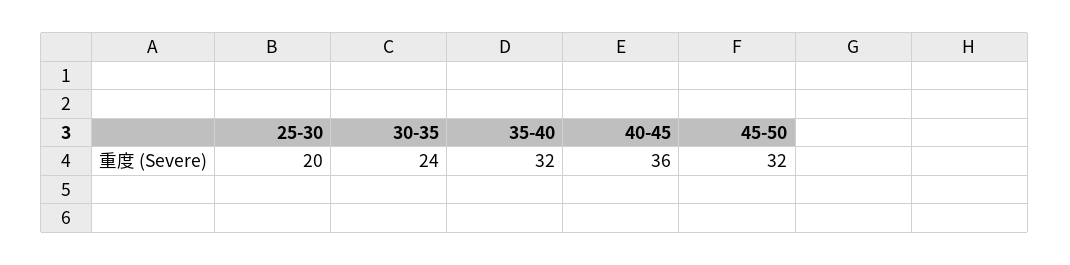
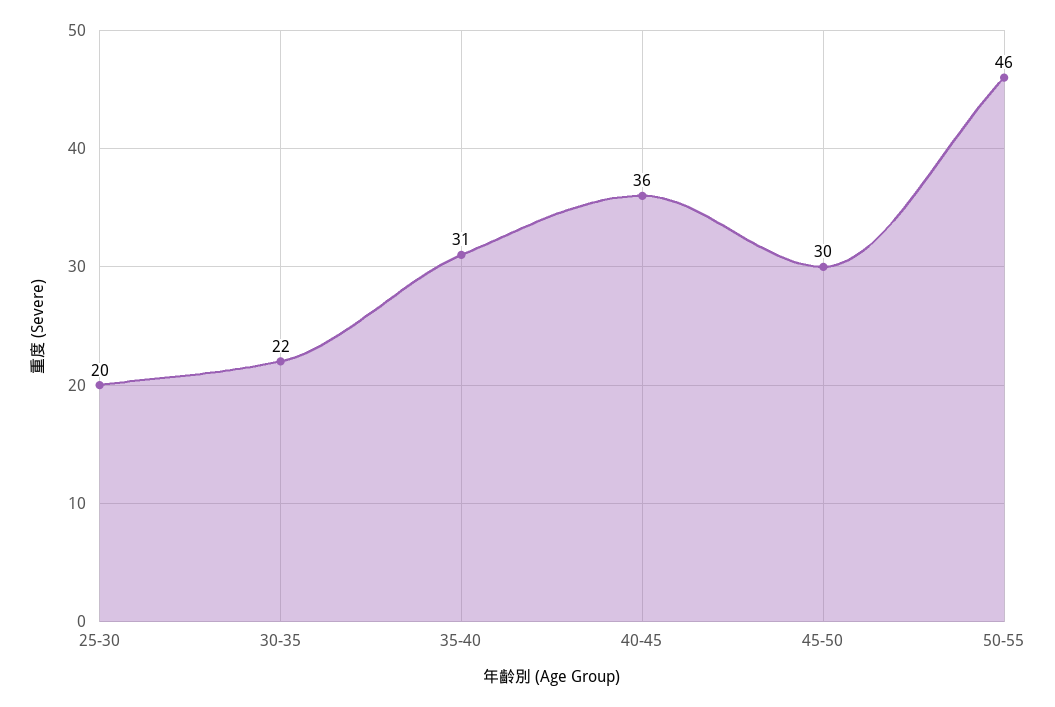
30-35: 24 -> 22
35-40: 32 -> 31
45-50: 32 -> 30
50-55: none -> 46

